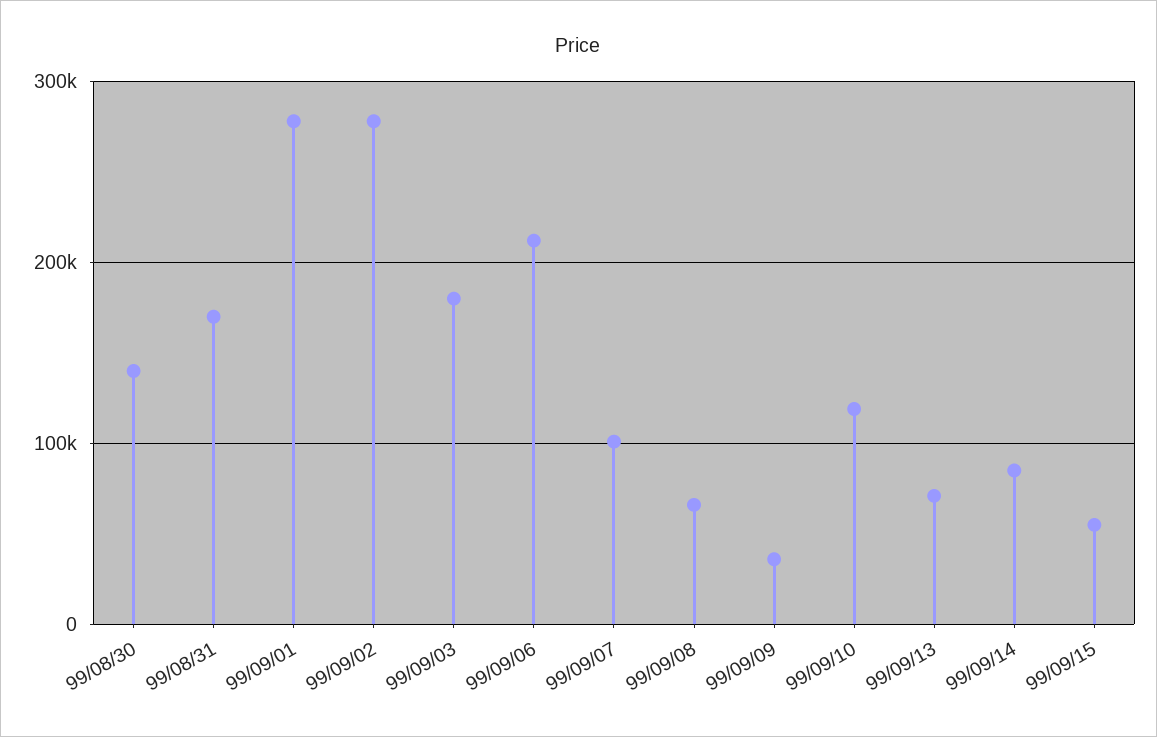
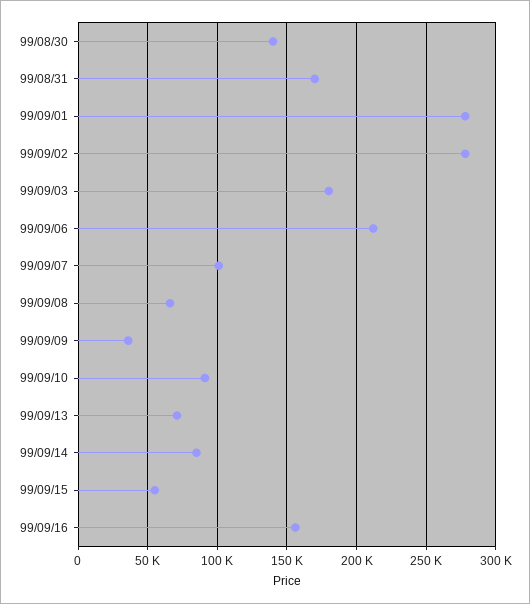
99/09/10: 120000 -> 90000
99/09/16: none -> 155000

